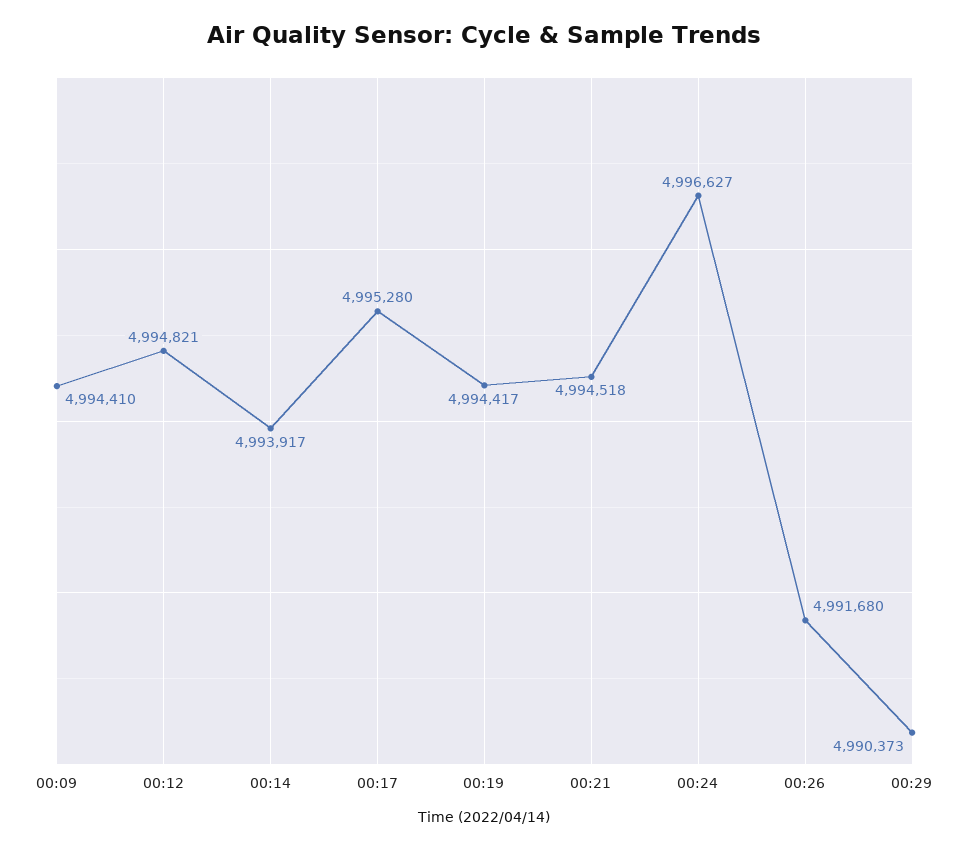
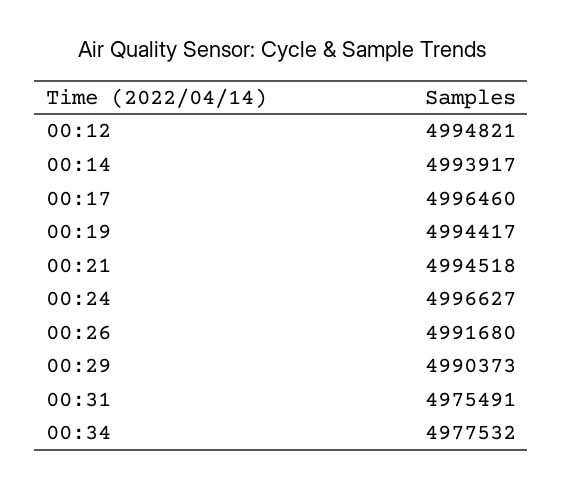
00:09: 4994410 -> none
00:17: 4995280 -> 4996460
00:31: none -> 4975491
00:34: none -> 4977532

